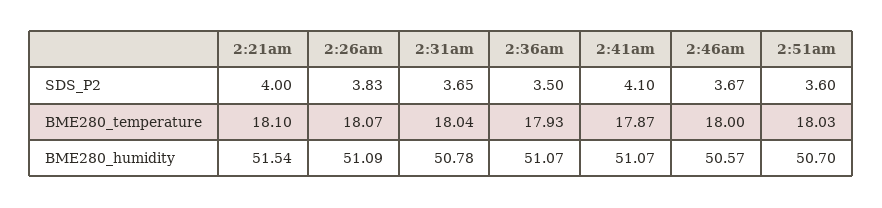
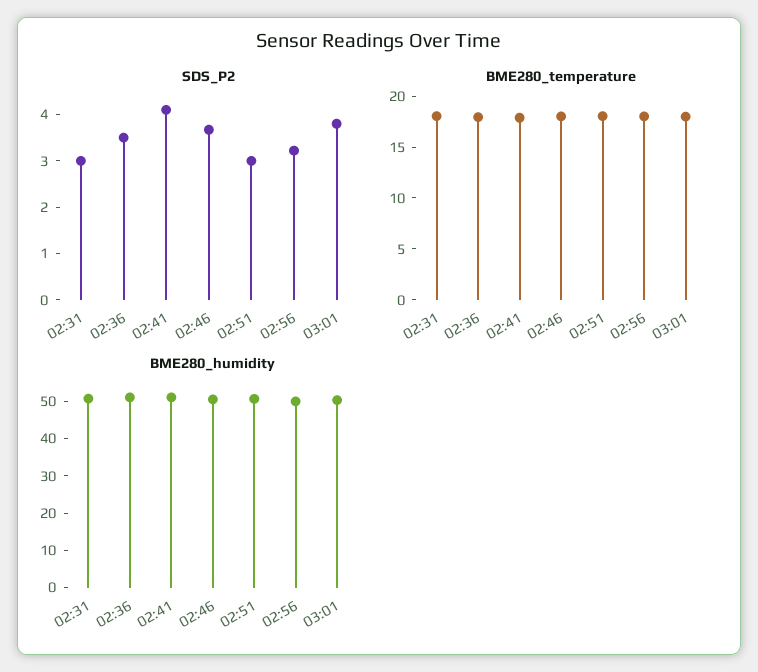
SDS_P2, 2:21am: 4 -> none
SDS_P2, 2:26am: 3.83 -> none
SDS_P2, 2:31am: 3.65 -> 3
SDS_P2, 2:51am: 3.6 -> 3
BME280_temperature, 2:21am: 18.1 -> none
BME280_temperature, 2:26am: 18.07 -> none
BME280_humidity, 2:21am: 51.54 -> none
BME280_humidity, 2:26am: 51.09 -> none
SDS_P2, 02:56: none -> 3.2
SDS_P2, 03:01: none -> 3.8
BME280_temperature, 02:56: none -> 18
BME280_temperature, 03:01: none -> 18
BME280_humidity, 02:56: none -> 50
BME280_humidity, 03:01: none -> 50

